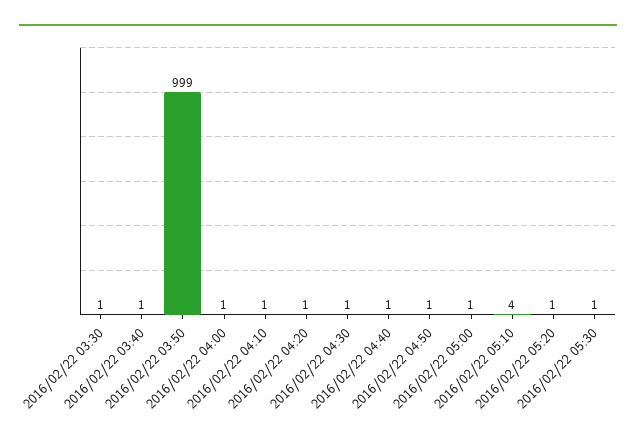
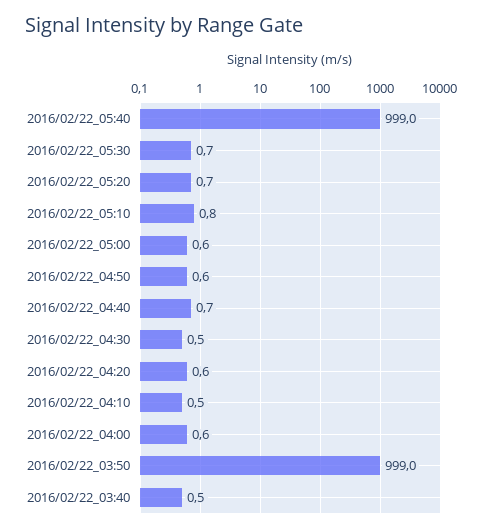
2016/02/22 03:30: 1 -> none
2016/02/22 05:10: 4 -> 0.8
2016/02/22_05:40: none -> 999

